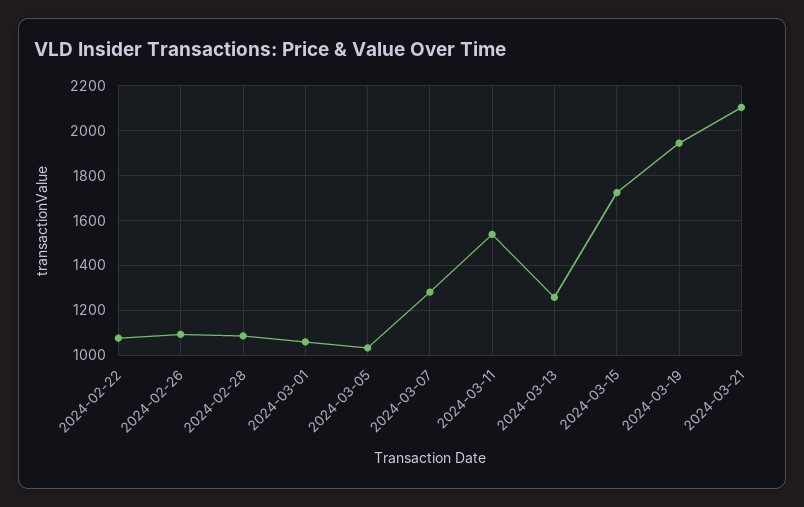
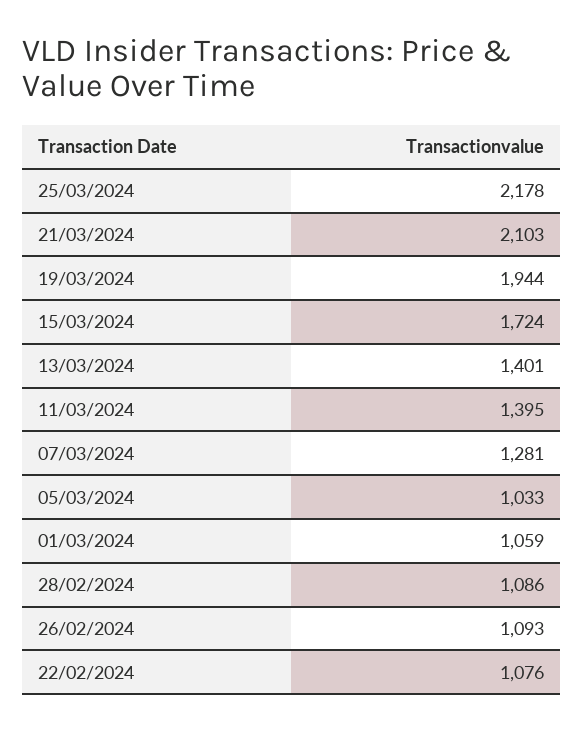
2024-03-11: 1550 -> 1395
2024-03-13: 1250 -> 1401
25/03/2024: none -> 2178

